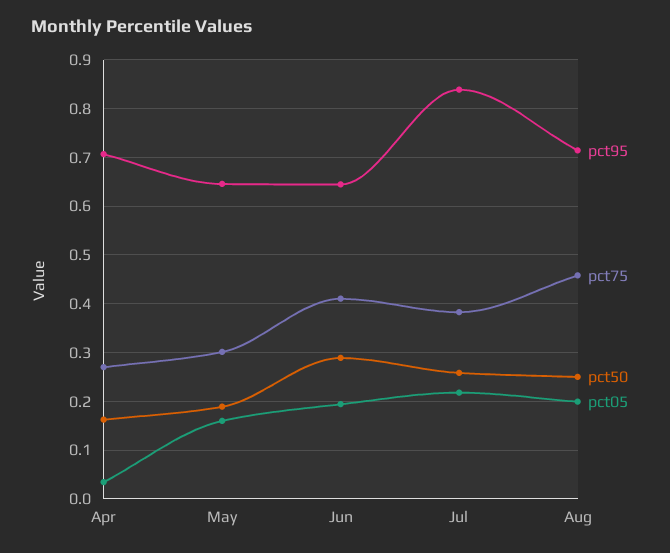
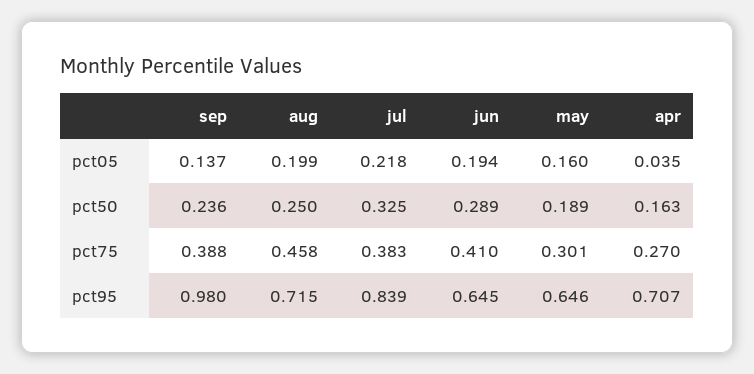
pct50, Jul: 0.26 -> 0.325
pct05, sep: none -> 0.137
pct50, sep: none -> 0.236
pct75, sep: none -> 0.388
pct95, sep: none -> 0.98

